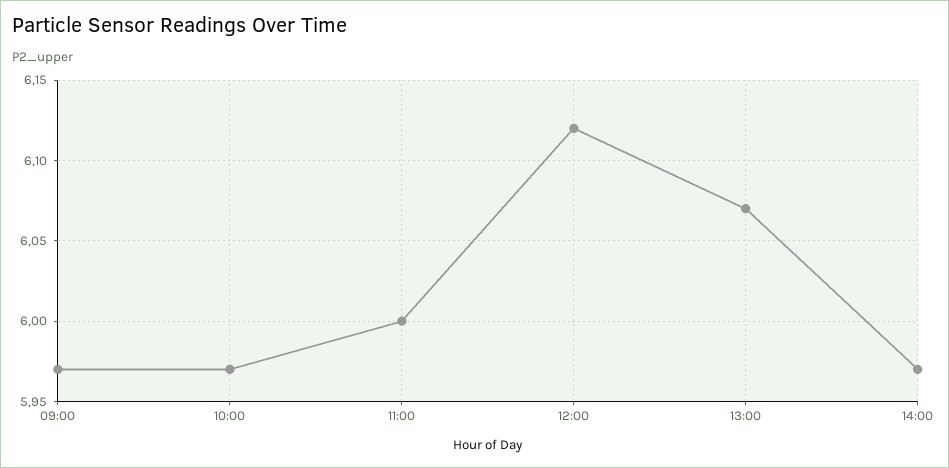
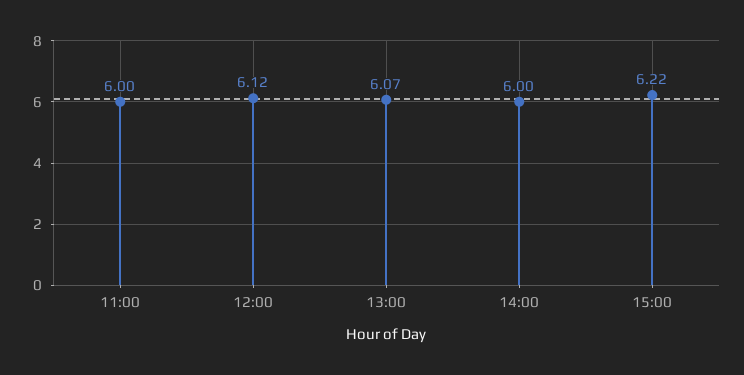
09:00: 5.97 -> none
10:00: 5.97 -> none
14:00: 5.97 -> 6
15:00: none -> 6.22

